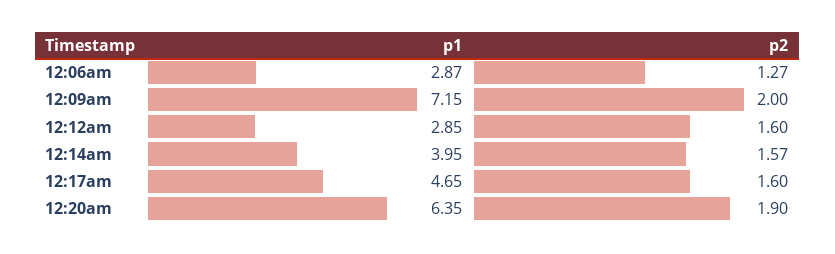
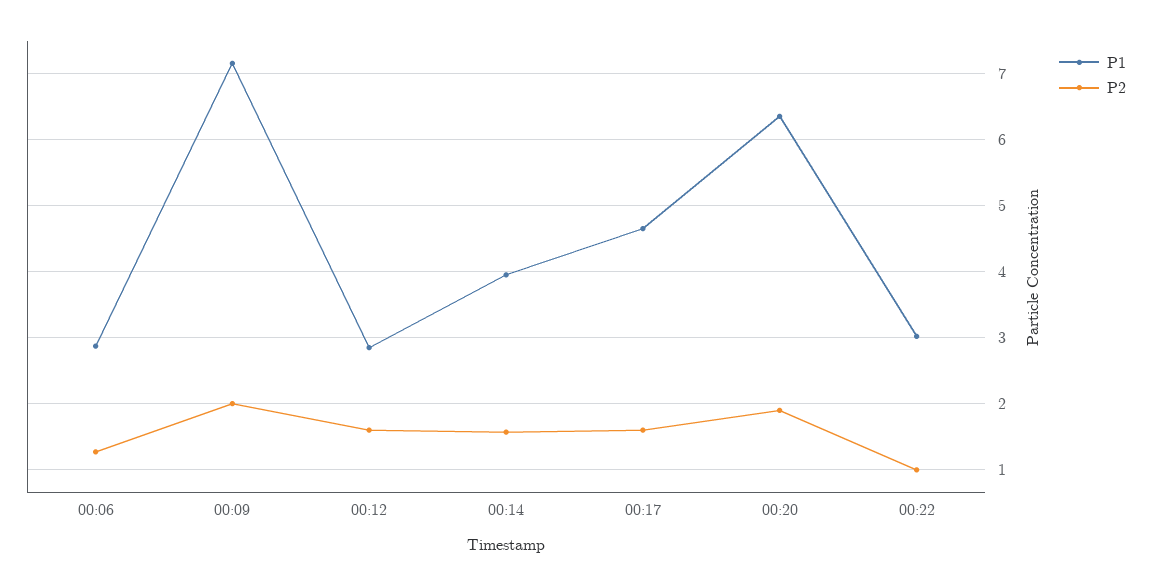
p1, 00:22: none -> 3
p2, 00:22: none -> 1

